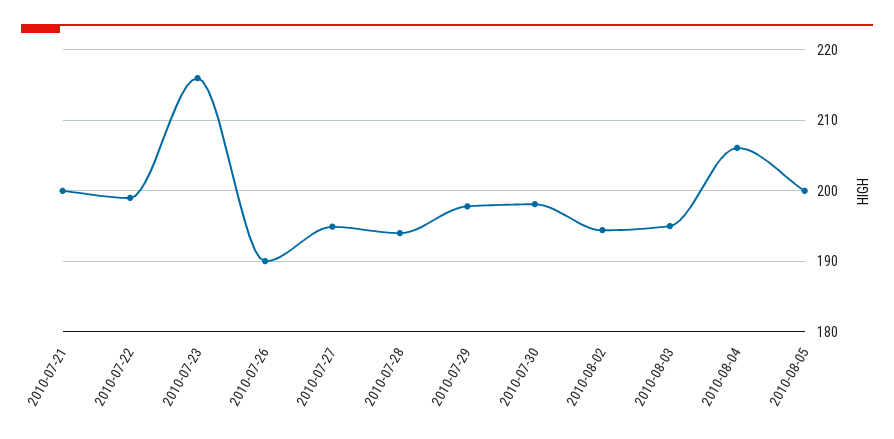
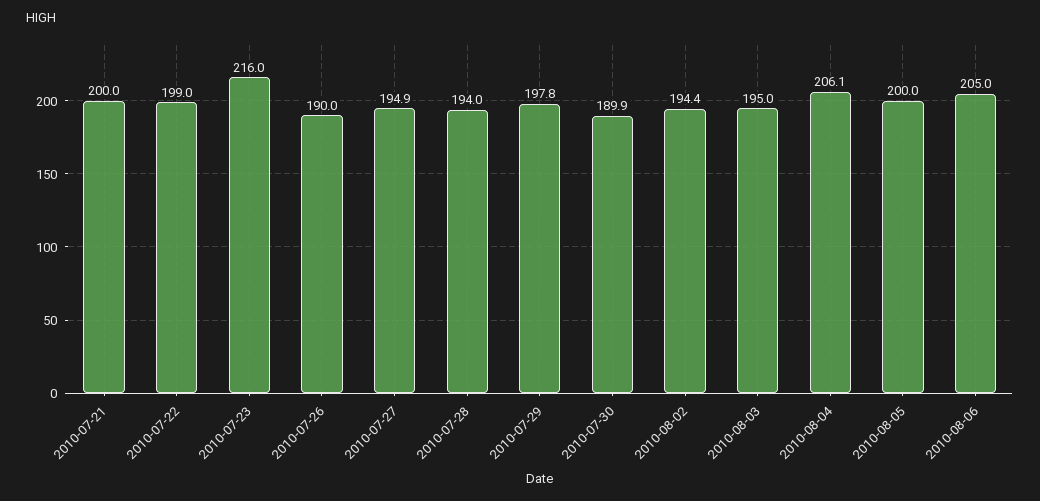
2010-07-30: 198 -> 189.9
2010-08-06: none -> 205

